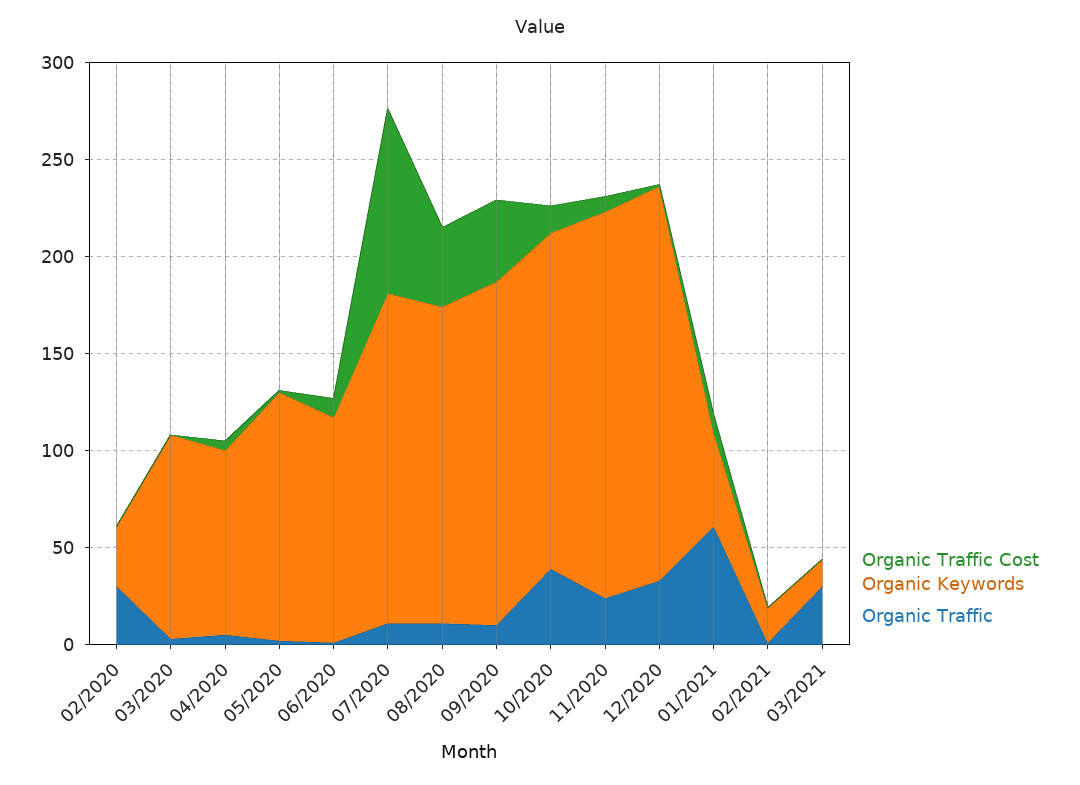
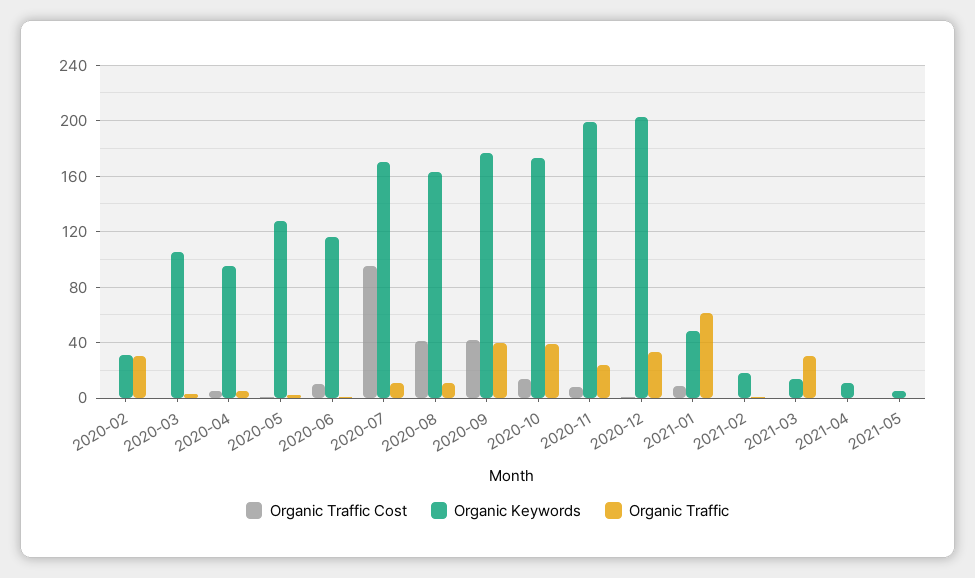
Organic Traffic, 09/2020: 10 -> 40
Organic Traffic Cost, 2021-04: none -> 0
Organic Keywords, 2021-04: none -> 10
Organic Traffic, 2021-04: none -> 0
Organic Traffic Cost, 2021-05: none -> 0
Organic Keywords, 2021-05: none -> 5
Organic Traffic, 2021-05: none -> 0

